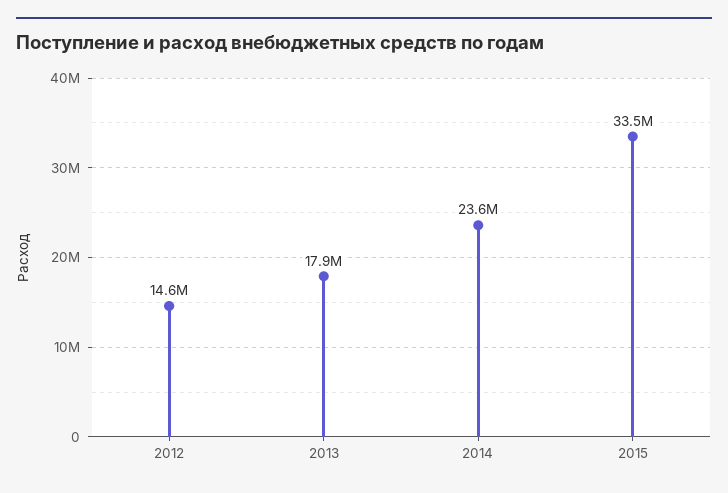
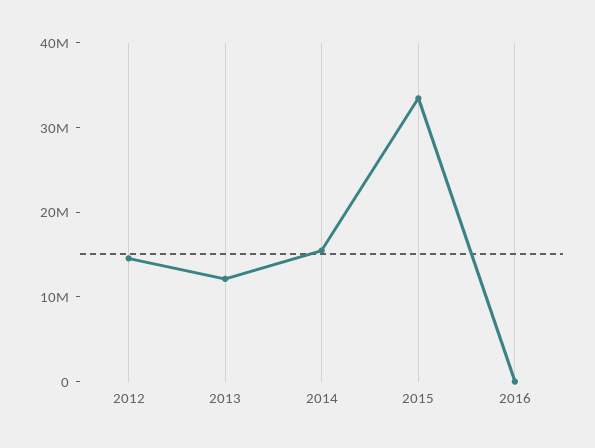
2013: 17900000 -> 12000000
2014: 23600000 -> 16000000
2016: none -> 0

